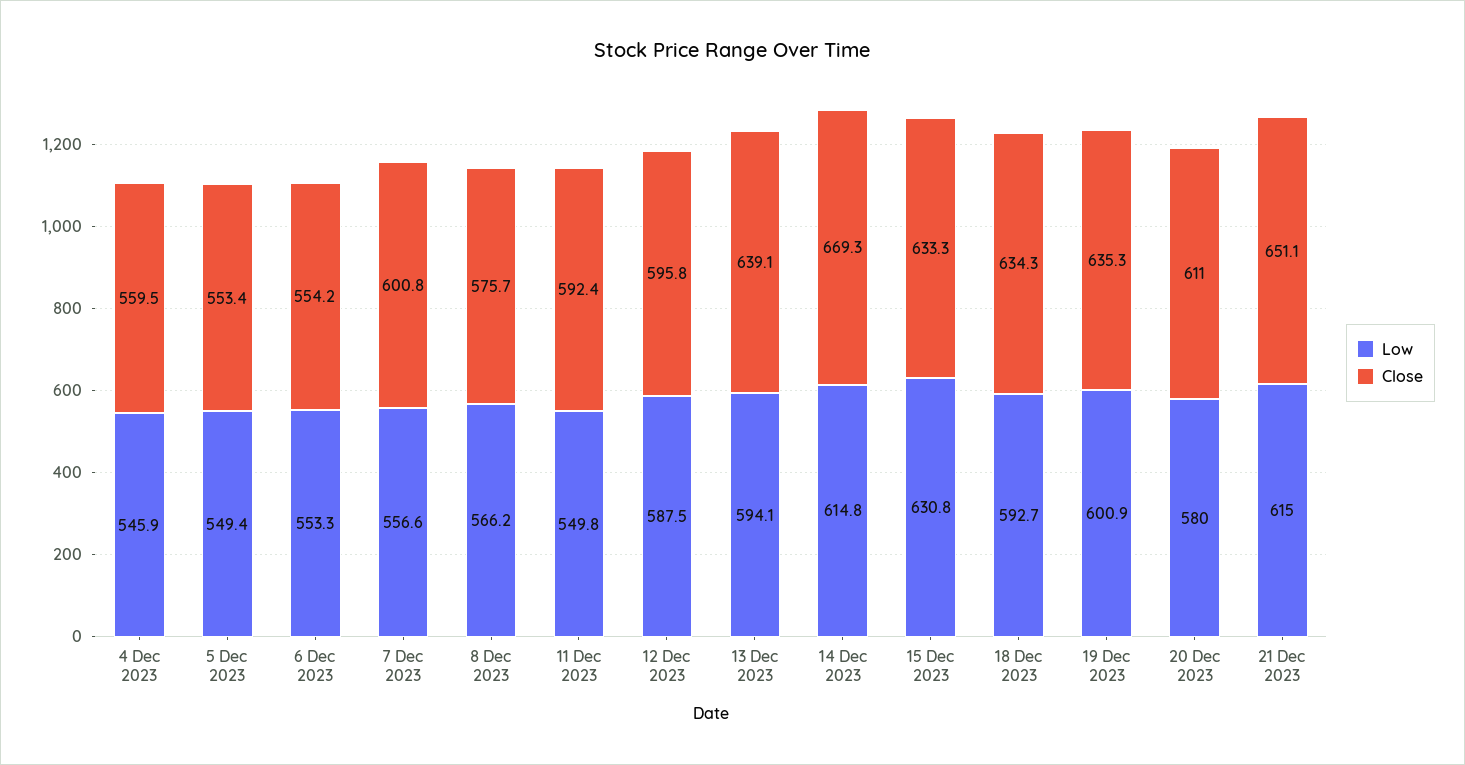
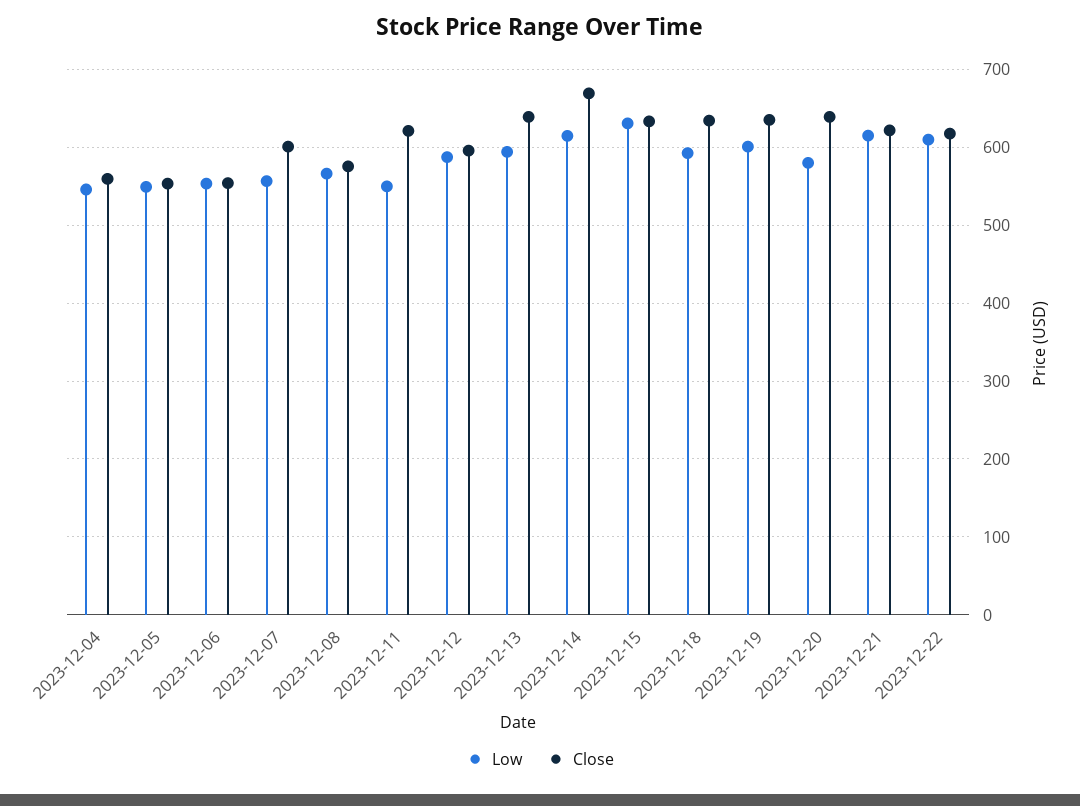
Close, 11 Dec 2023: 592.4 -> 620
Close, 20 Dec 2023: 611 -> 640
Close, 21 Dec 2023: 651.1 -> 620
Low, 2023-12-22: none -> 610
Close, 2023-12-22: none -> 620

